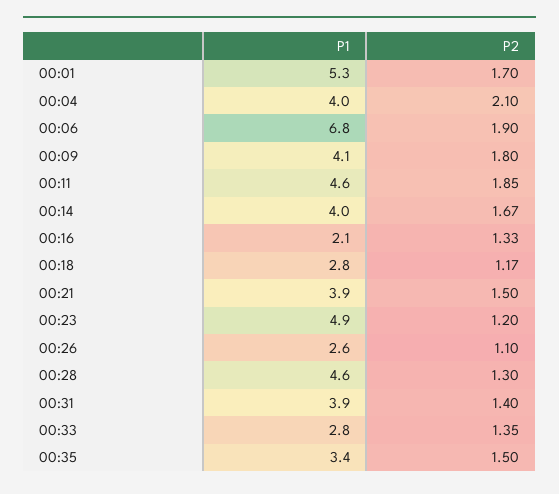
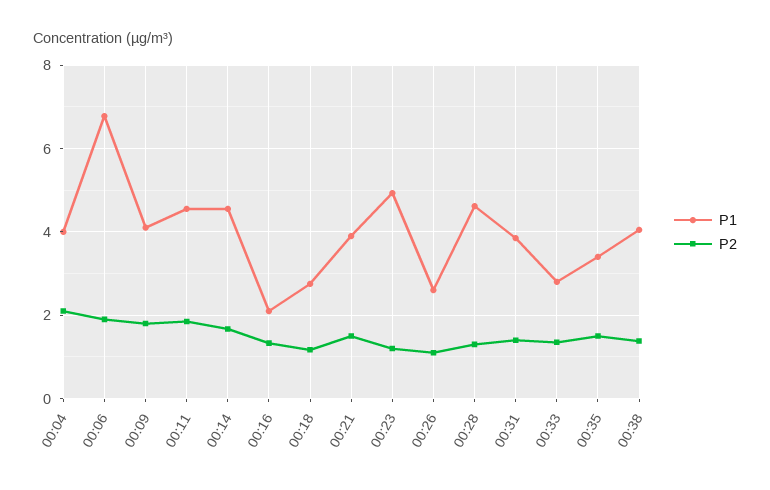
P1, 00:01: 5.3 -> none
P2, 00:01: 1.7 -> none
P1, 00:14: 4 -> 4.6
P1, 00:38: none -> 4
P2, 00:38: none -> 1.4

